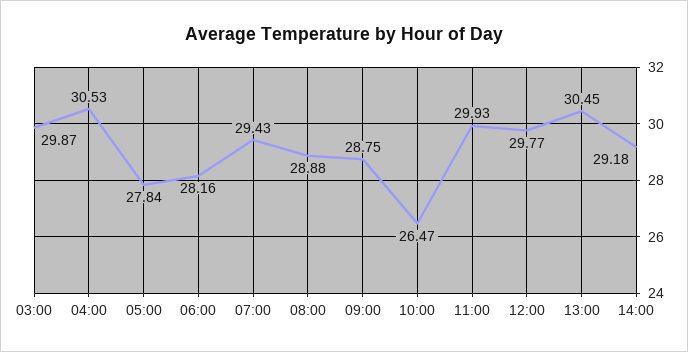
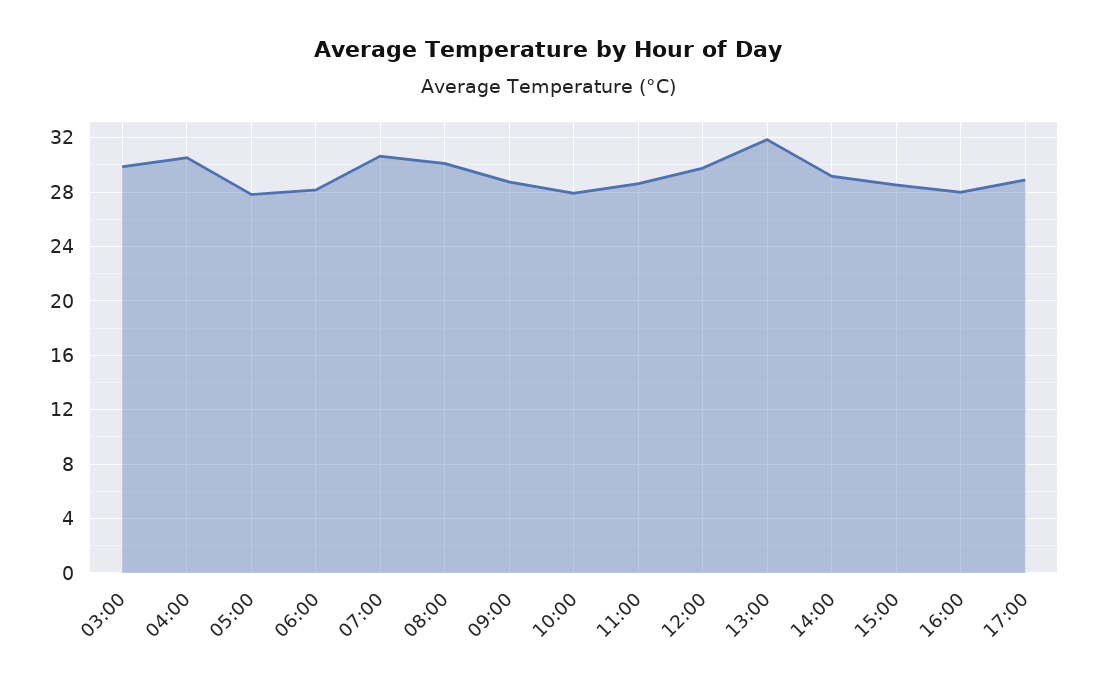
07:00: 29.43 -> 30.5
08:00: 28.88 -> 30
10:00: 26.47 -> 28
11:00: 29.93 -> 28.5
13:00: 30.45 -> 32
15:00: none -> 28.5
16:00: none -> 28
17:00: none -> 29

